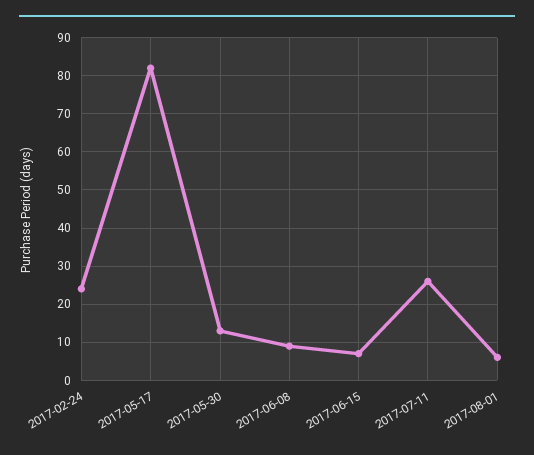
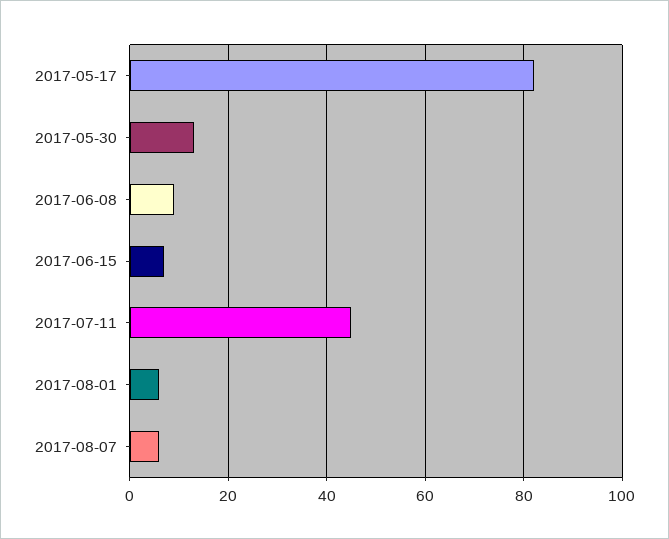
2017-02-24: 25 -> none
2017-07-11: 25 -> 45
2017-08-07: none -> 5

